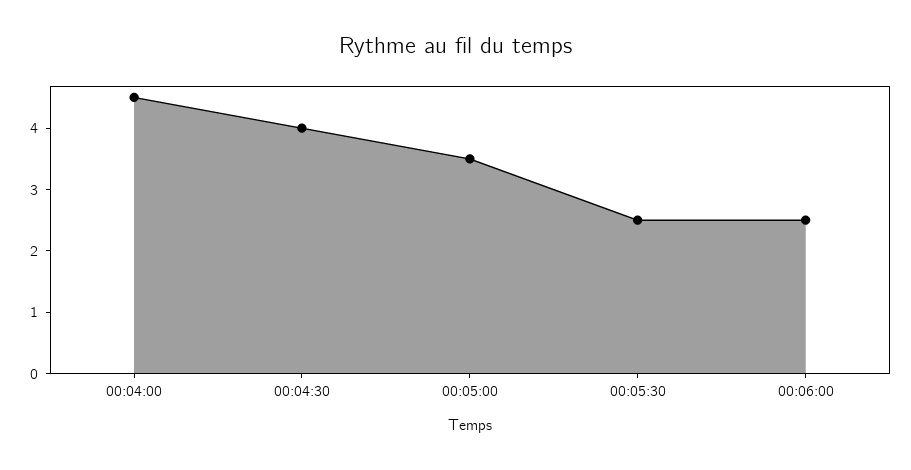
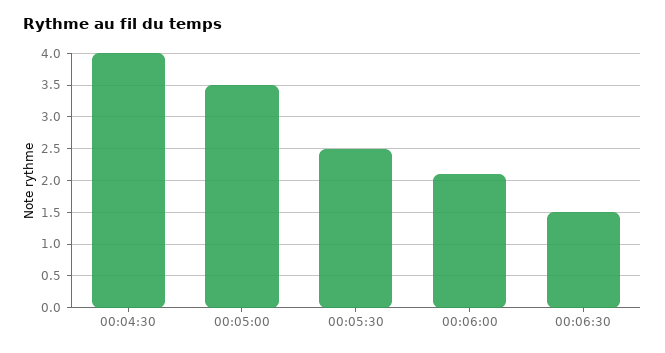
00:04:00: 4.5 -> none
00:06:00: 2.5 -> 2.1
00:06:30: none -> 1.5

